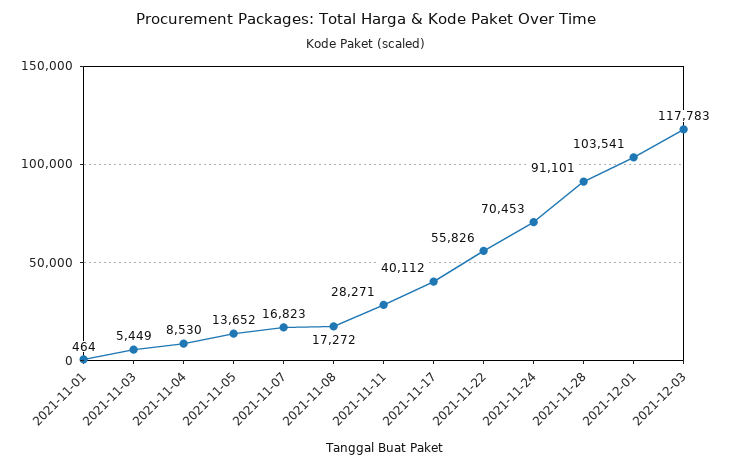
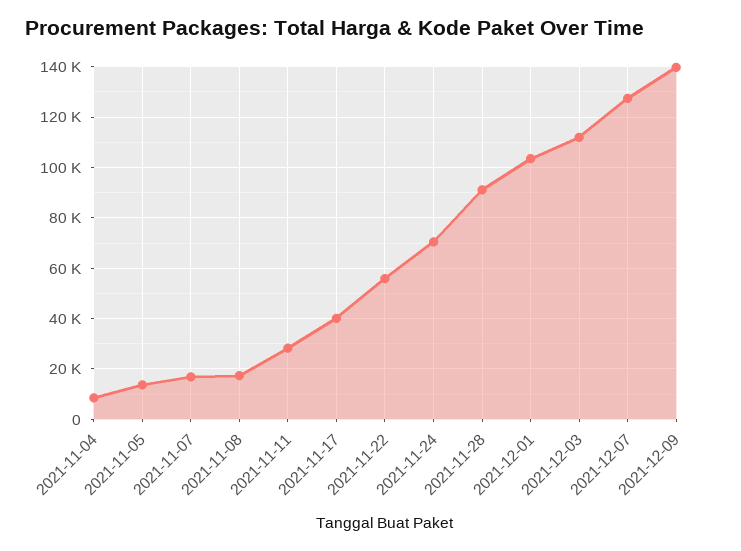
2021-11-01: 464 -> none
2021-11-03: 5449 -> none
2021-12-03: 117783 -> 112500
2021-12-07: none -> 127500
2021-12-09: none -> 140000

